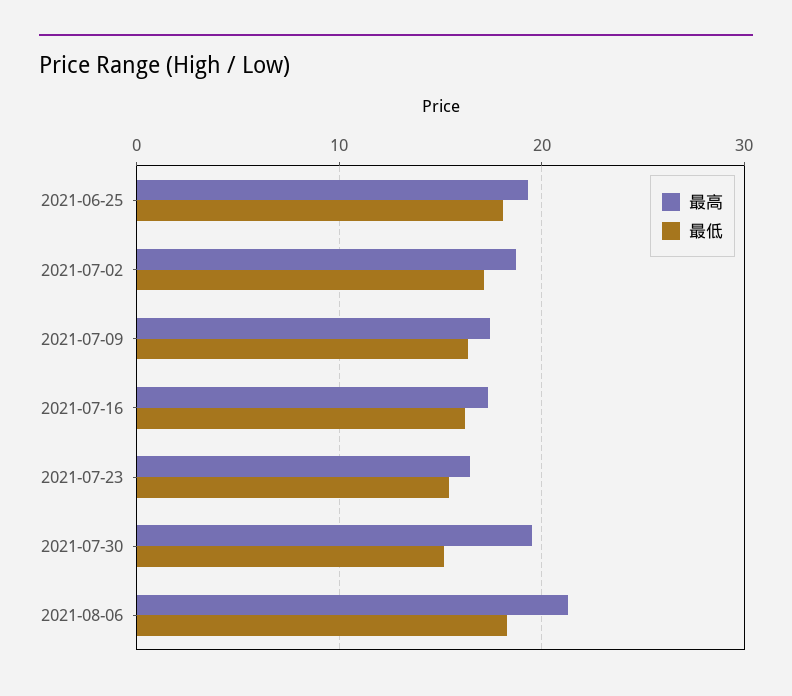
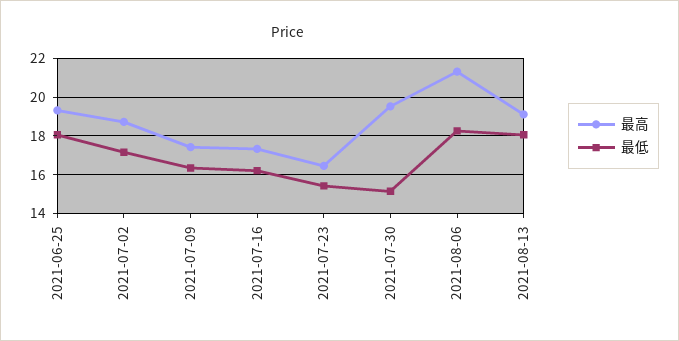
最高, 2021-08-13: none -> 19
最低, 2021-08-13: none -> 18

